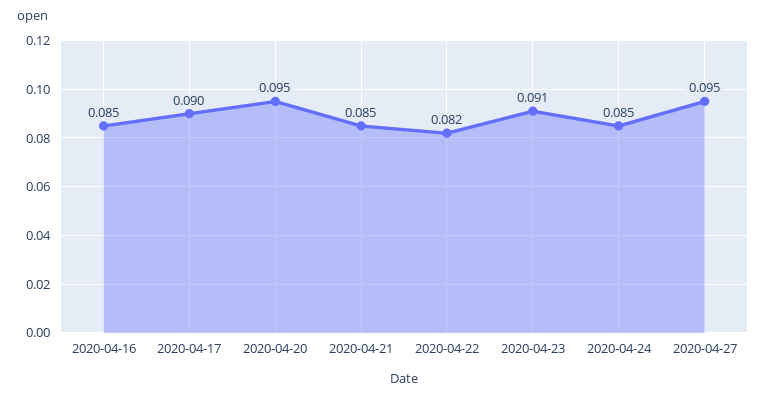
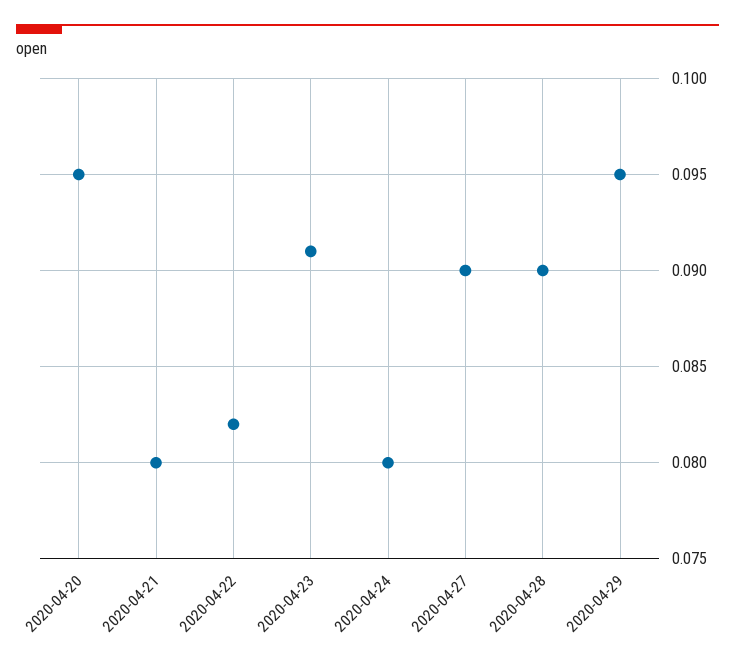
2020-04-16: 0.085 -> none
2020-04-17: 0.09 -> none
2020-04-21: 0.085 -> 0.08
2020-04-24: 0.085 -> 0.08
2020-04-27: 0.095 -> 0.09
2020-04-28: none -> 0.09
2020-04-29: none -> 0.095

